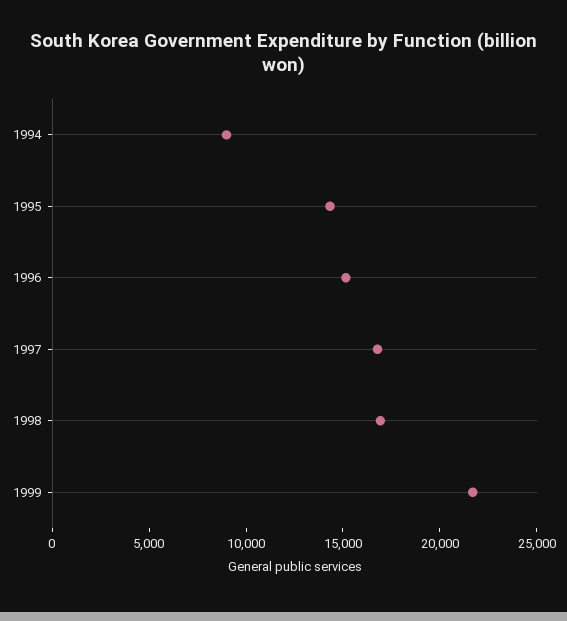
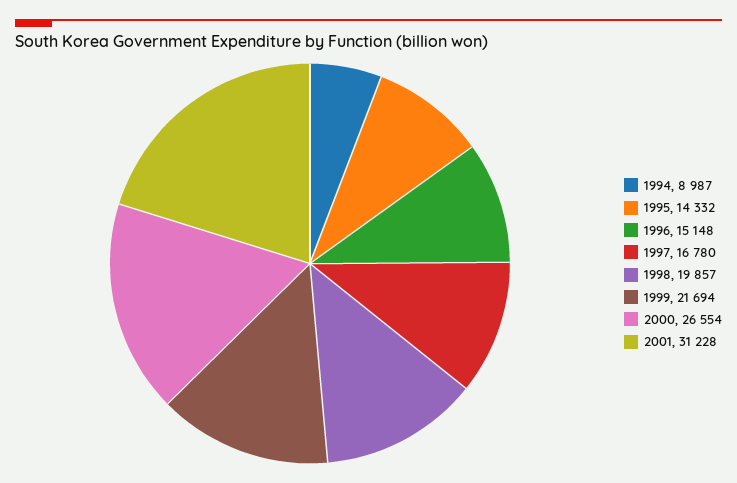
1998: 17000 -> 19857
2000: none -> 26554
2001: none -> 31228

